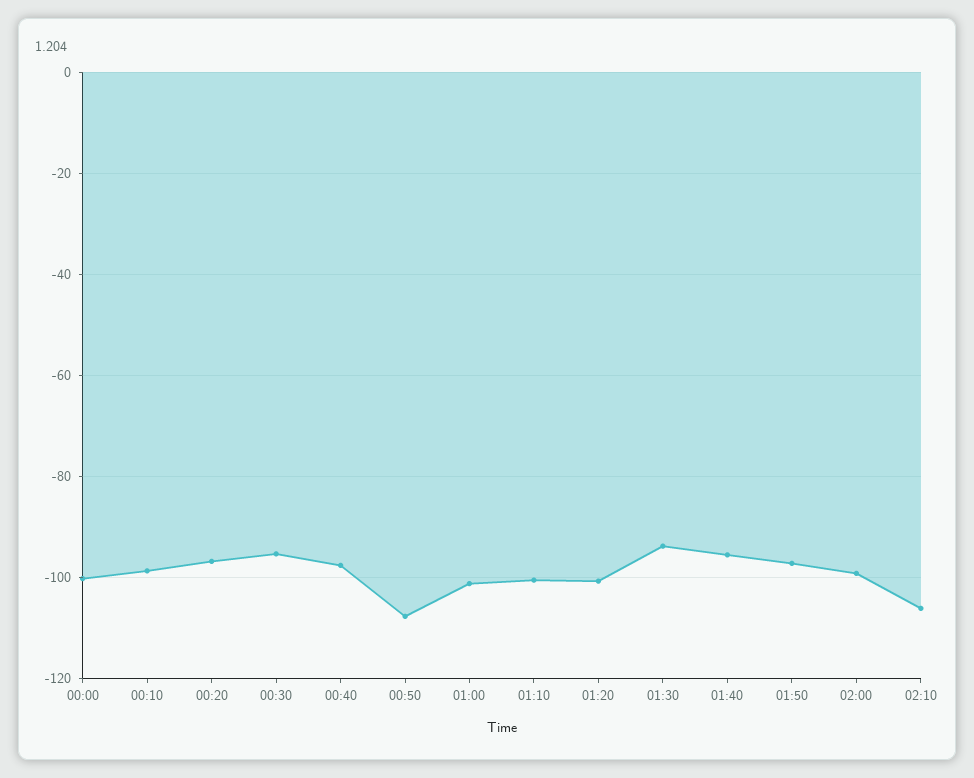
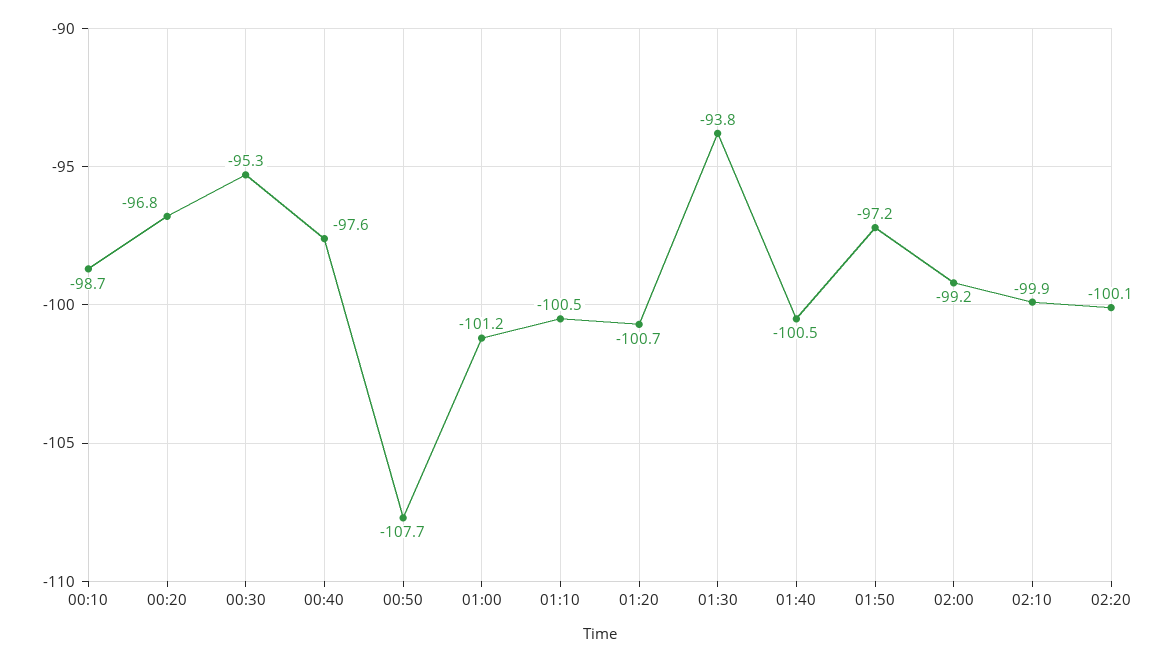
00:00: -100 -> none
01:40: -96 -> -100.5
02:10: -106 -> -99.9
02:20: none -> -100.1

